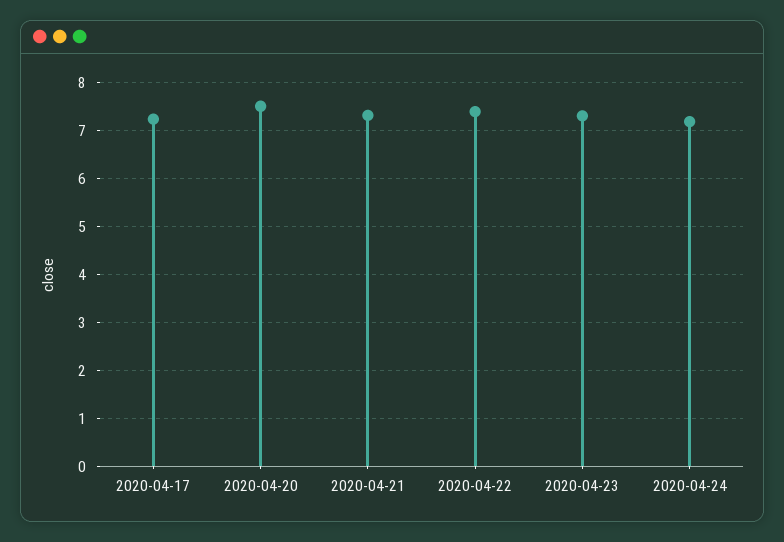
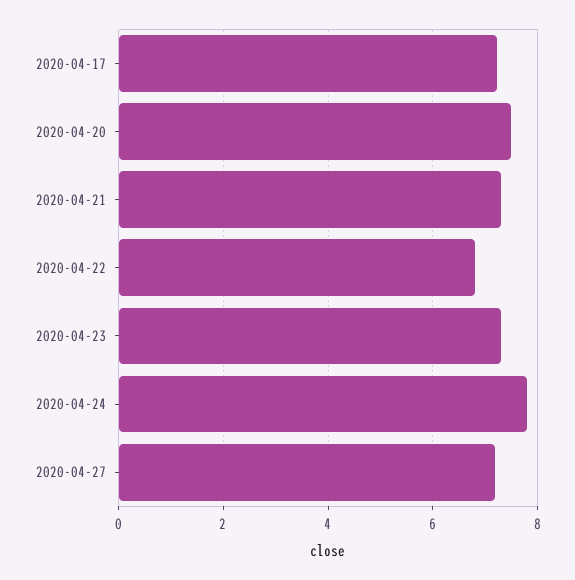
2020-04-22: 7.4 -> 6.8
2020-04-24: 7.2 -> 7.8
2020-04-27: none -> 7.2

